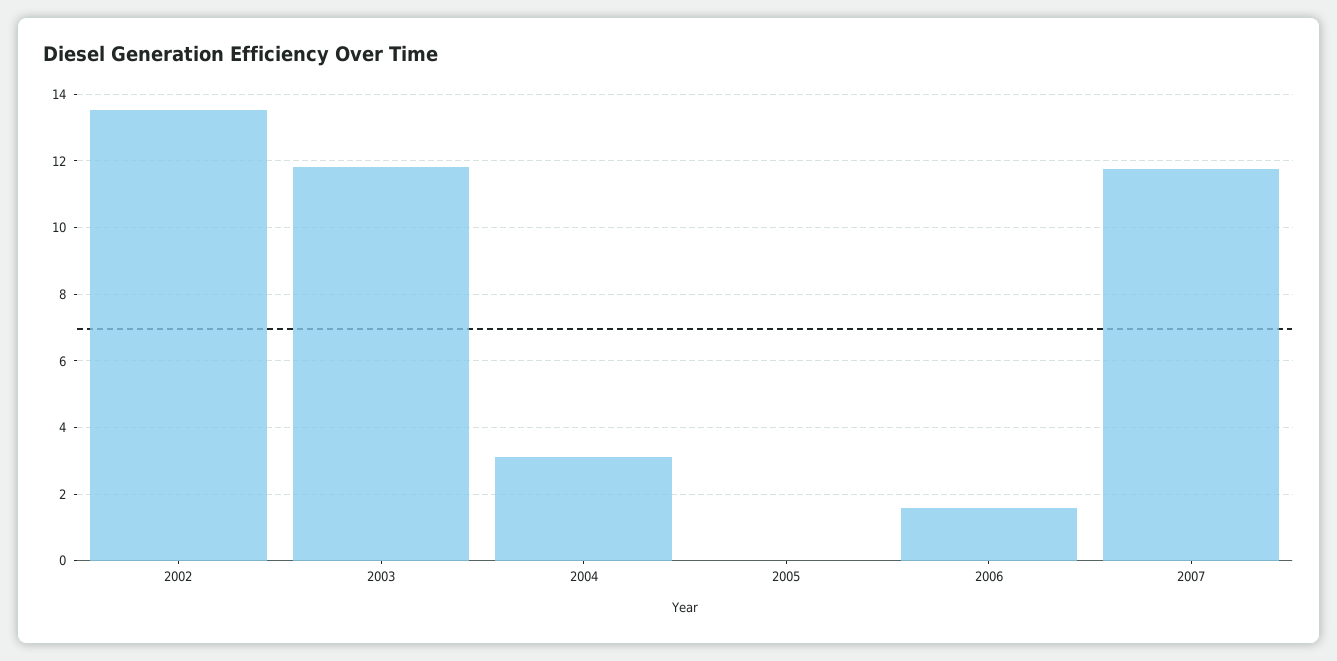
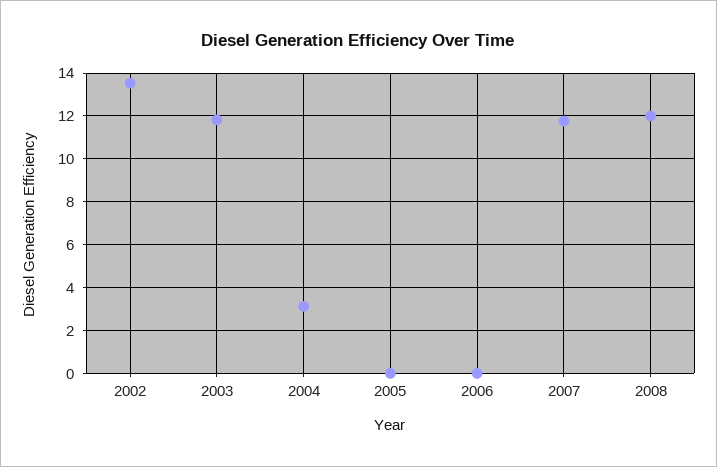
2006: 1.6 -> 0
2008: none -> 12

